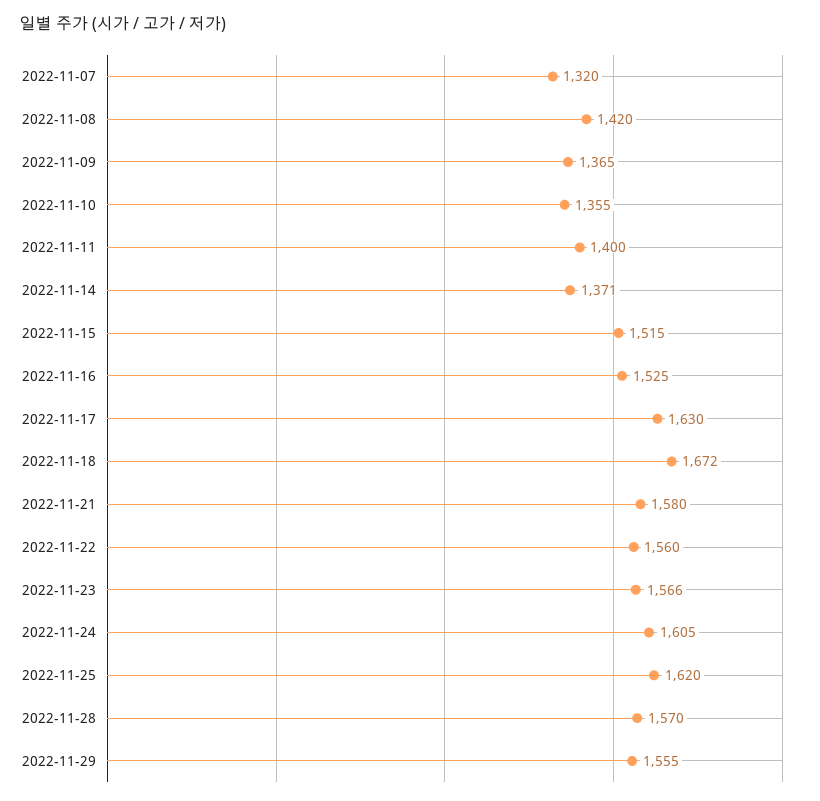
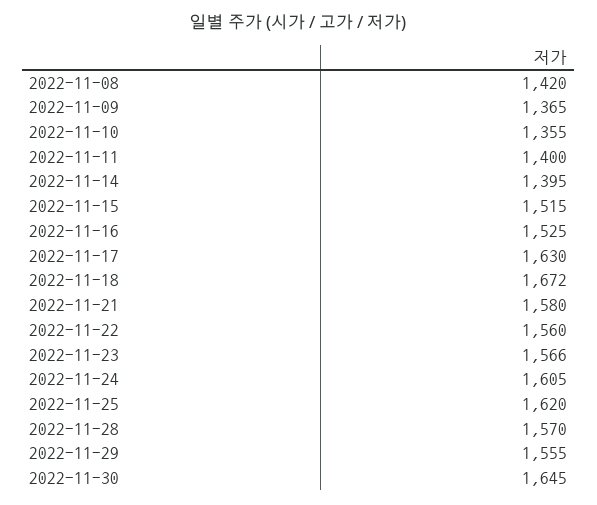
2022-11-07: 1320 -> none
2022-11-14: 1371 -> 1395
2022-11-30: none -> 1645

